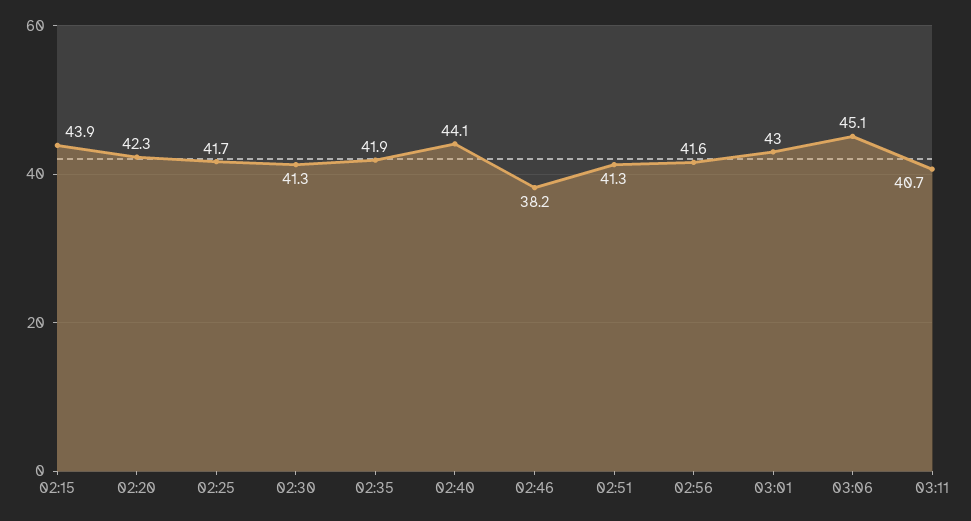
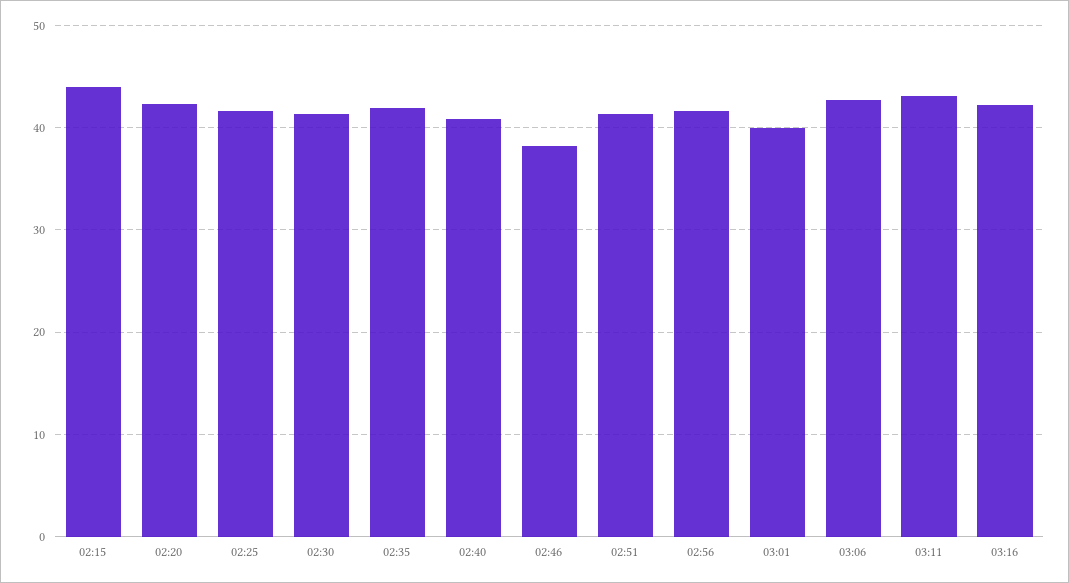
02:40: 44.1 -> 41
03:01: 43 -> 40
03:06: 45.1 -> 43
03:11: 40.7 -> 43
03:16: none -> 42

